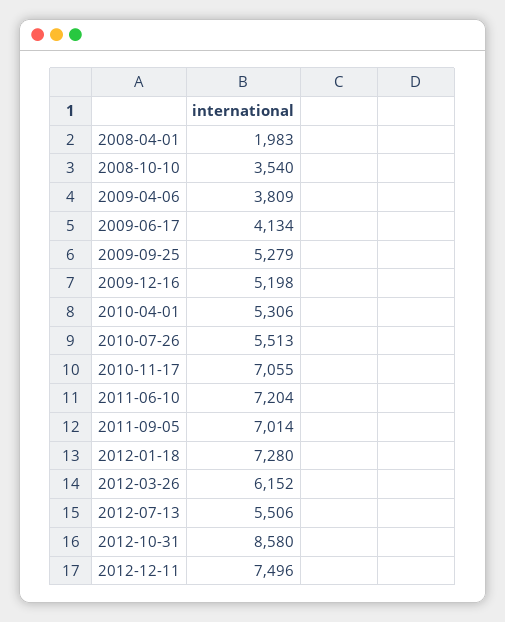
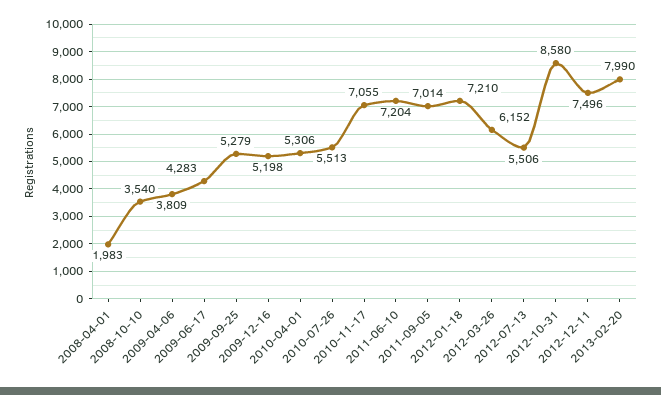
2009-06-17: 4134 -> 4283
2012-01-18: 7280 -> 7210
2013-02-20: none -> 7990

